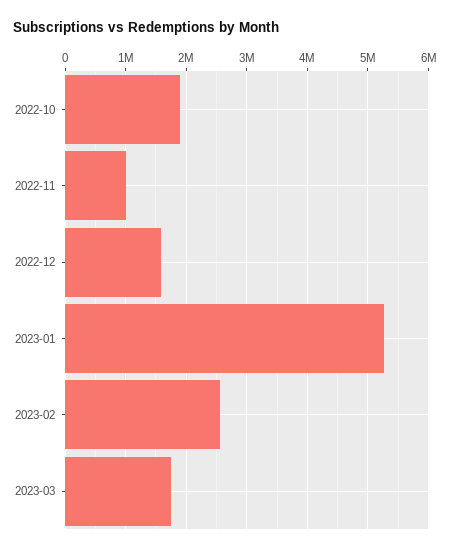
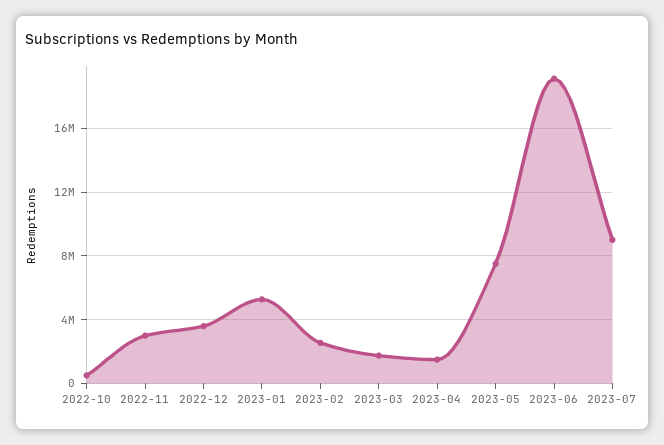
2022-10: 1900000 -> 500000
2022-11: 1000000 -> 3000000
2022-12: 1600000 -> 3500000
2023-04: none -> 1500000
2023-05: none -> 7500000
2023-06: none -> 19000000
2023-07: none -> 9000000

